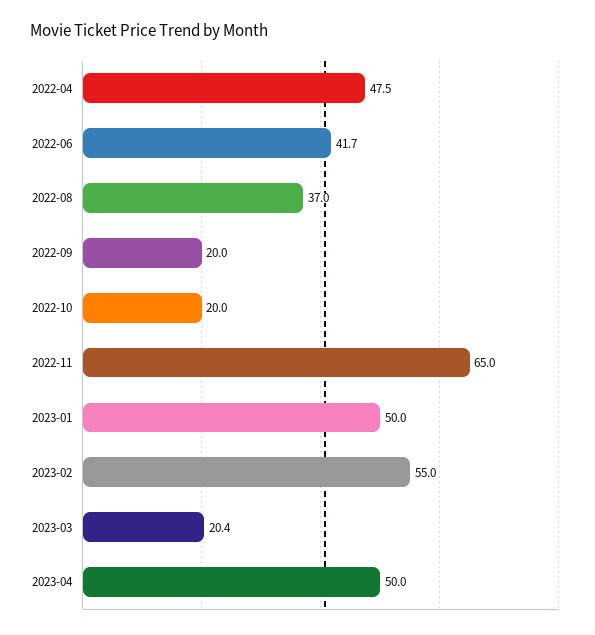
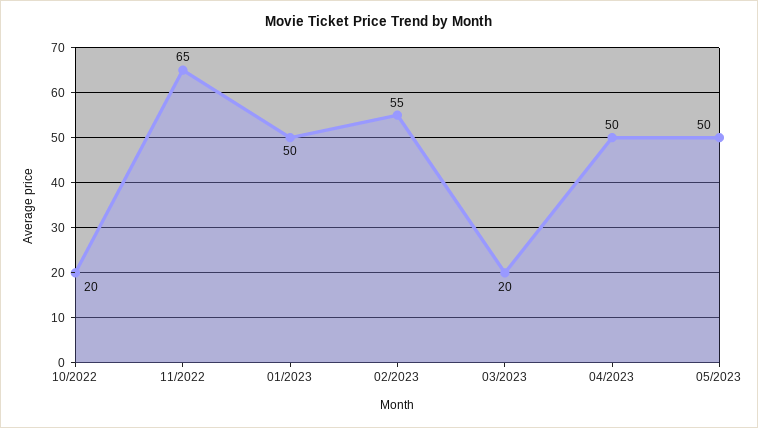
2022-04: 47.5 -> none
2022-06: 41.7 -> none
2022-08: 37 -> none
2022-09: 20 -> none
2023-03: 20.4 -> 20
05/2023: none -> 50

